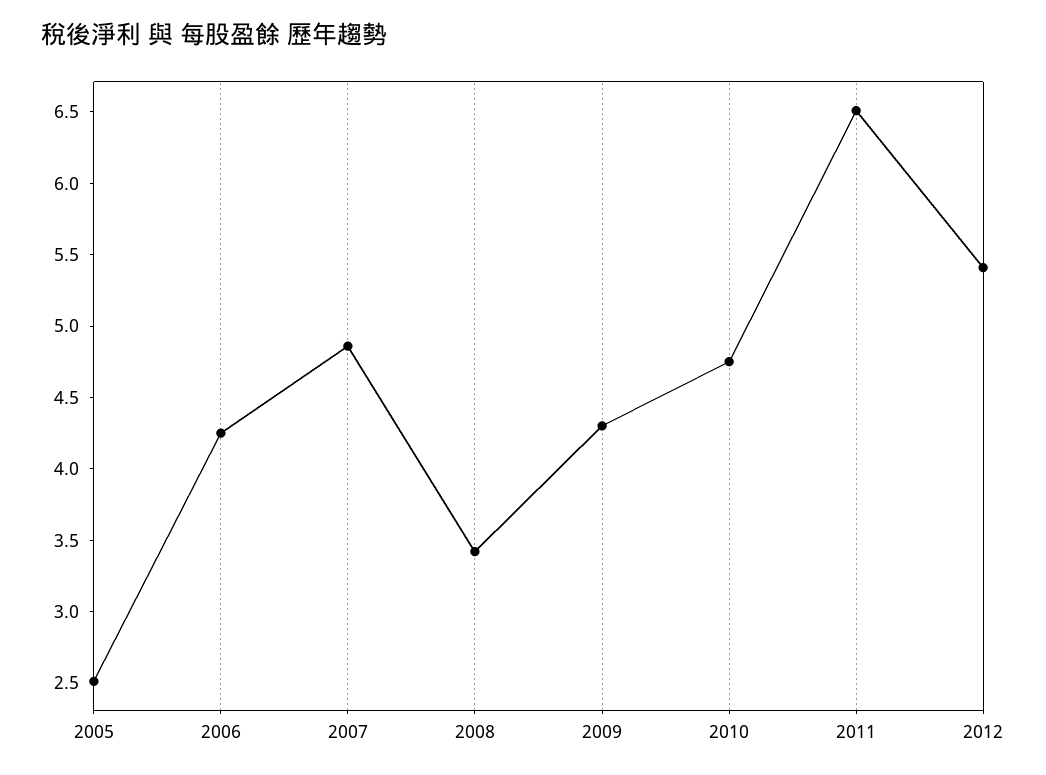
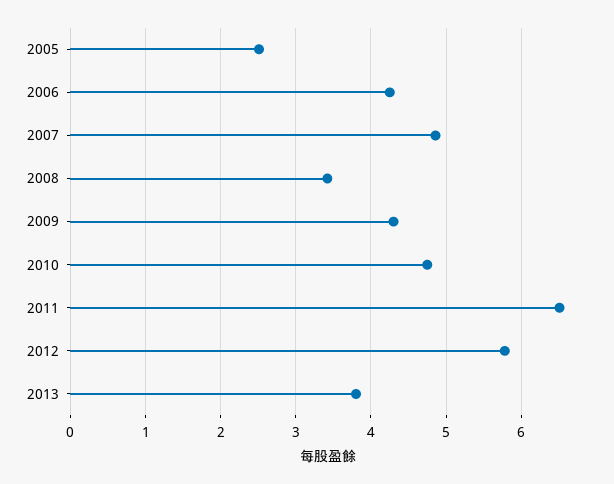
2012: 5.4 -> 5.8
2013: none -> 3.8

